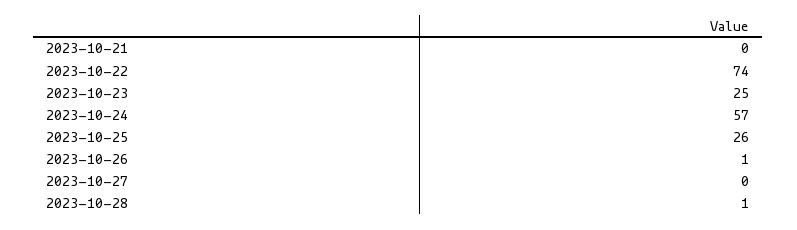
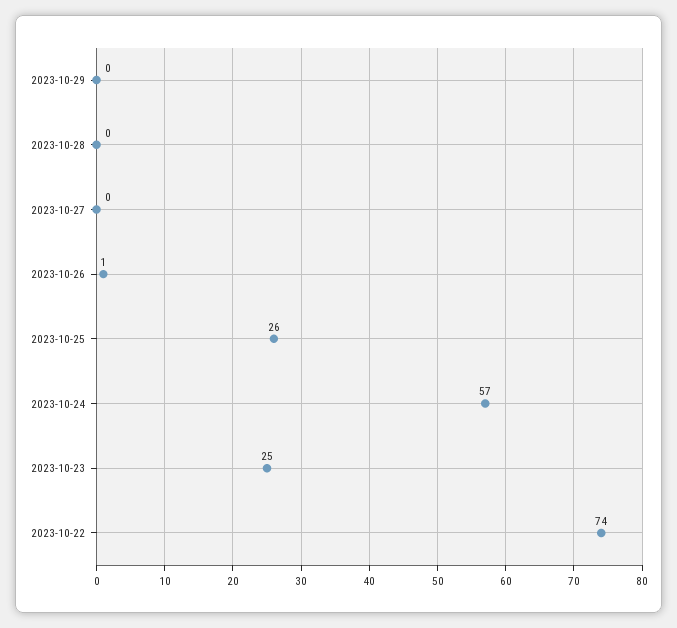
2023-10-21: 0 -> none
2023-10-28: 1 -> 0
2023-10-29: none -> 0

